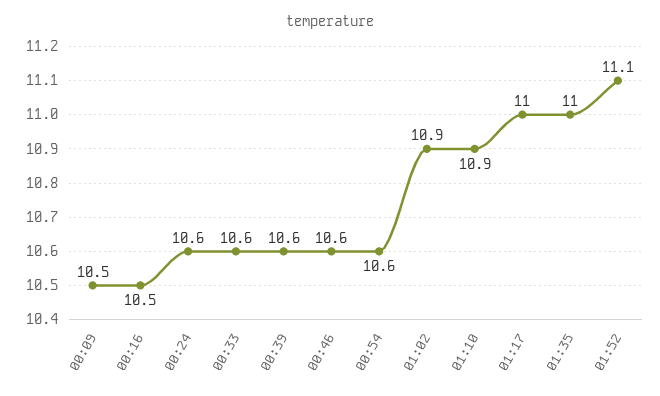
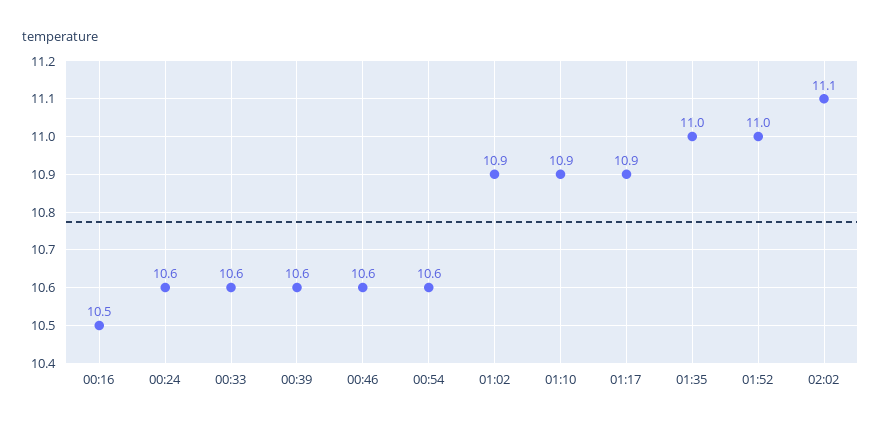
00:09: 10.5 -> none
01:17: 11 -> 10.9
01:52: 11.1 -> 11
02:02: none -> 11.1

